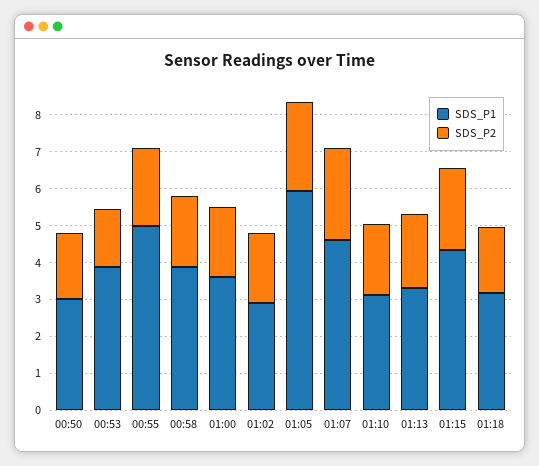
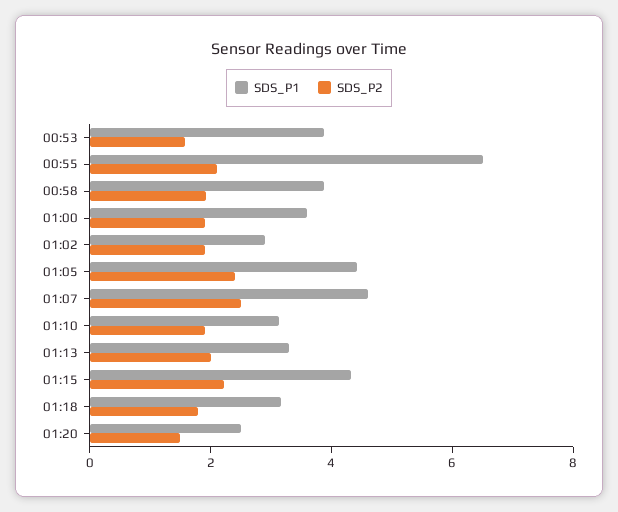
SDS_P1, 00:50: 3 -> none
SDS_P2, 00:50: 1.75 -> none
SDS_P1, 00:55: 5 -> 6.5
SDS_P1, 01:05: 6 -> 4.5
SDS_P1, 01:20: none -> 2.5
SDS_P2, 01:20: none -> 1.5

